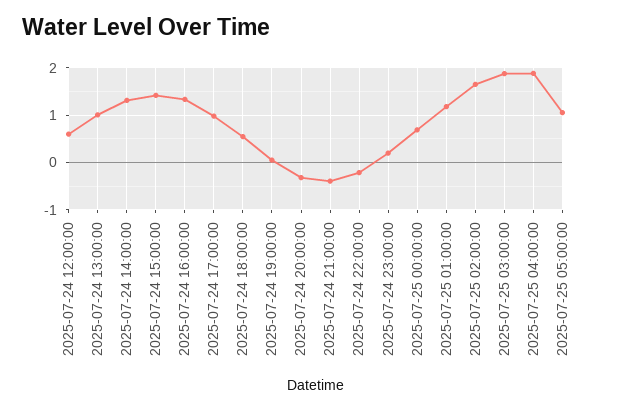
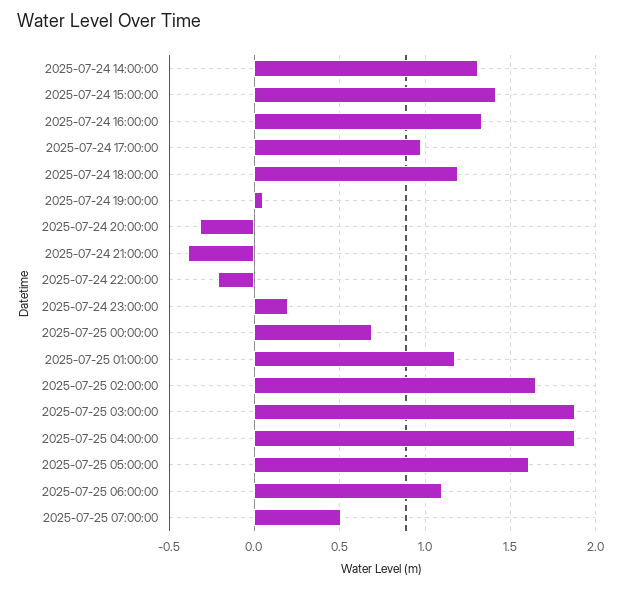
2025-07-24 12:00:00: 0.6 -> none
2025-07-24 13:00:00: 1 -> none
2025-07-24 18:00:00: 0.6 -> 1.2
2025-07-25 05:00:00: 1 -> 1.6
2025-07-25 06:00:00: none -> 1.1
2025-07-25 07:00:00: none -> 0.5

